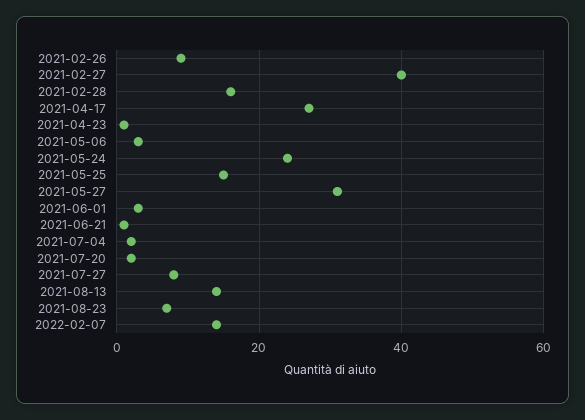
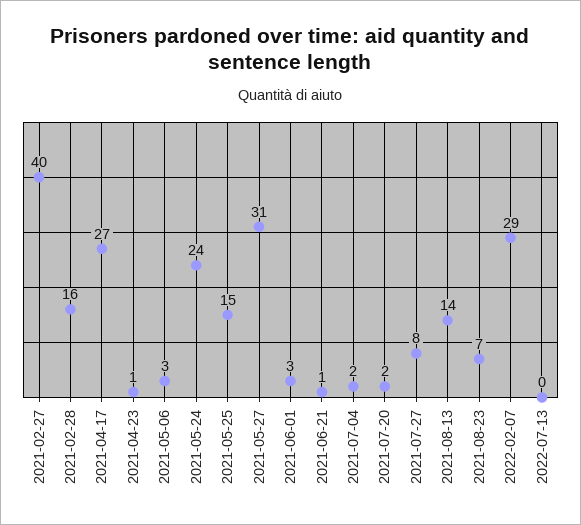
2021-02-26: 10 -> none
2022-02-07: 15 -> 29
2022-07-13: none -> 0

